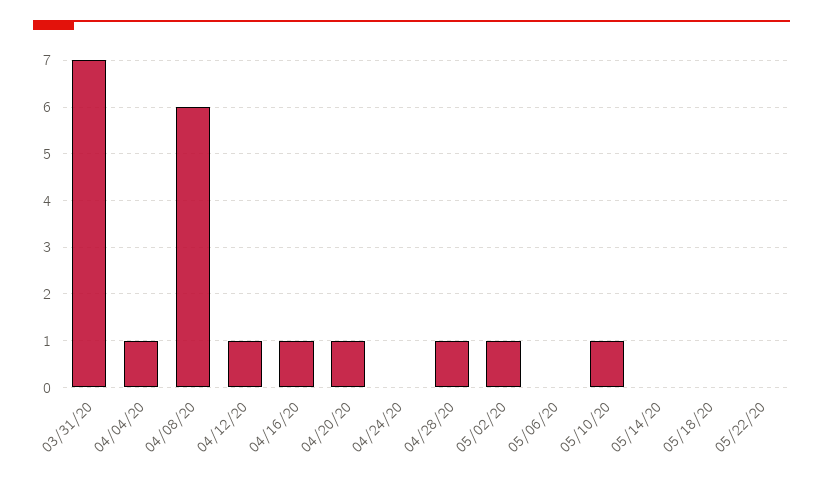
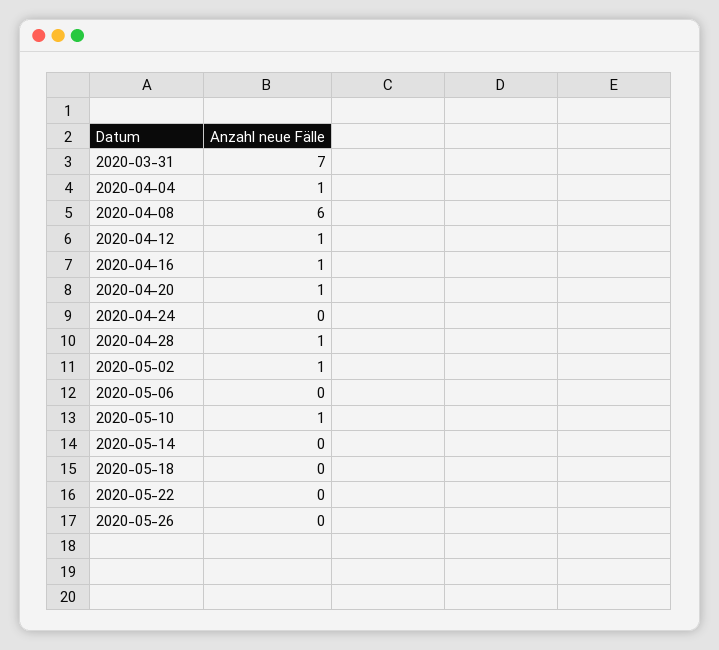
2020-05-26: none -> 0

